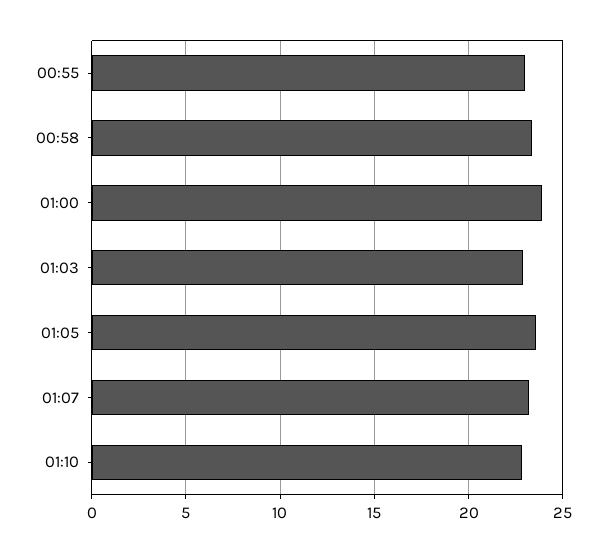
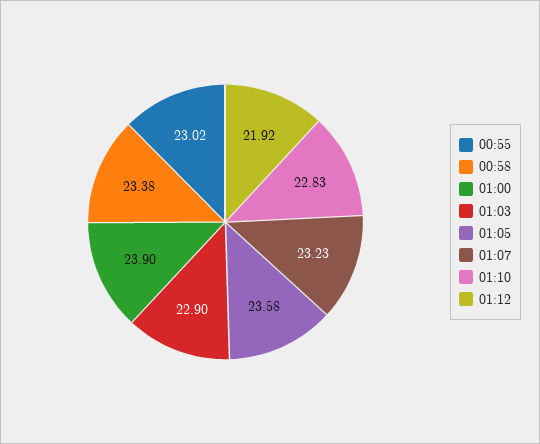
01:12: none -> 21.92

